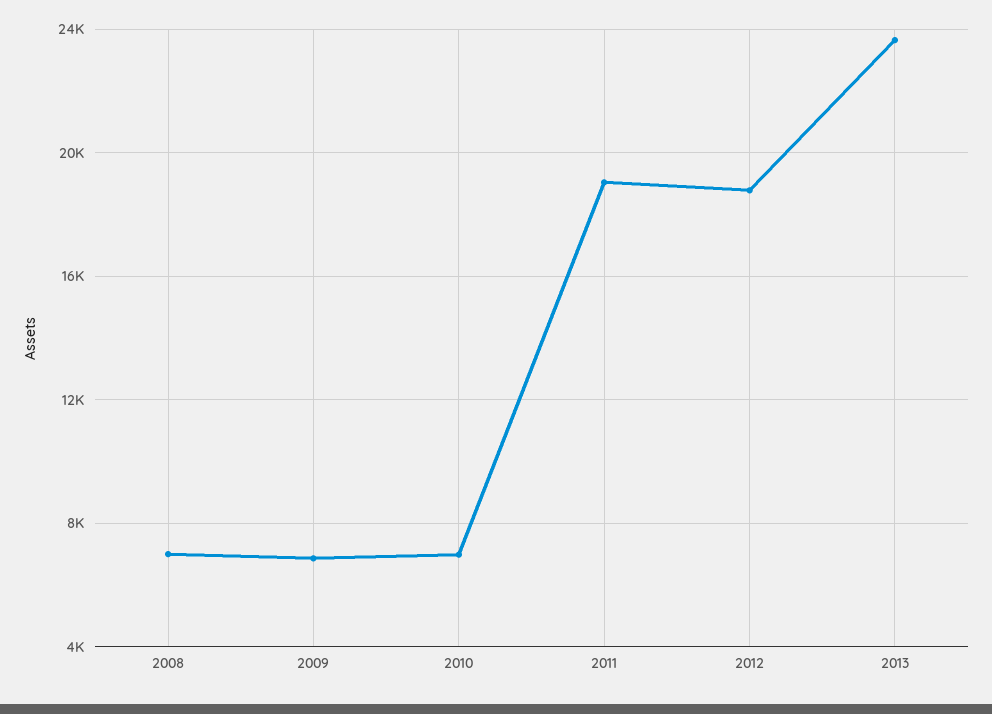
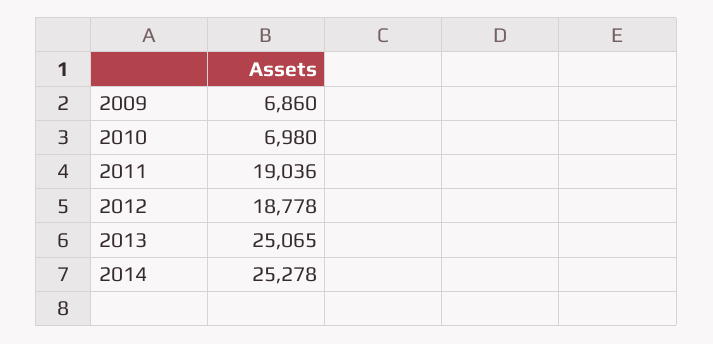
2008: 7000 -> none
2013: 23500 -> 25065
2014: none -> 25278

